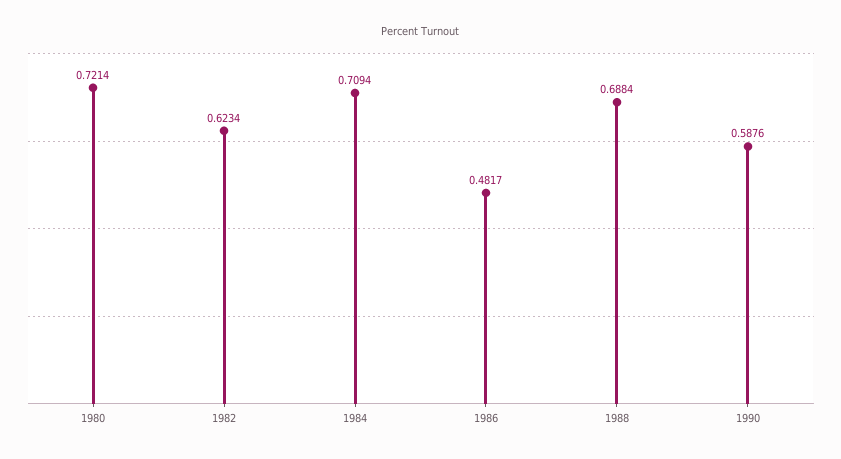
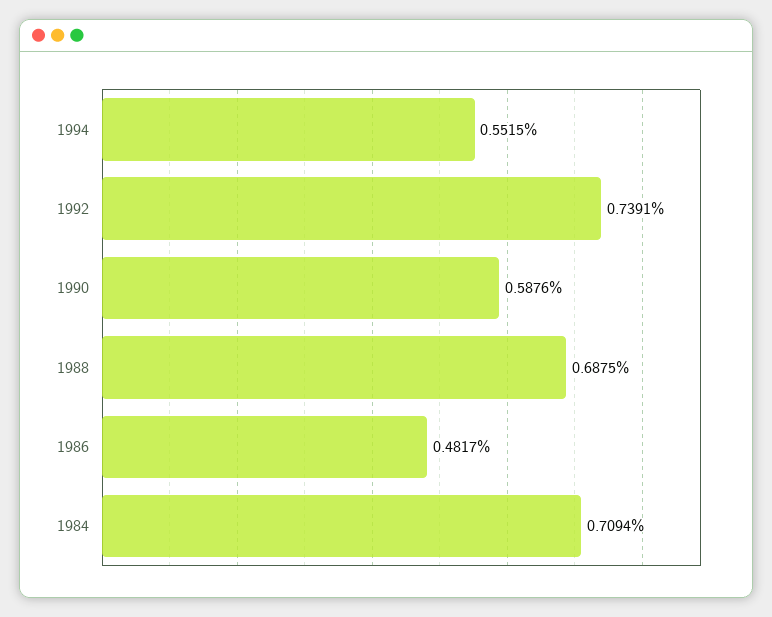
1980: 0.7214 -> none
1982: 0.6234 -> none
1988: 0.6884 -> 0.6875
1994: none -> 0.5515
1992: none -> 0.7391

